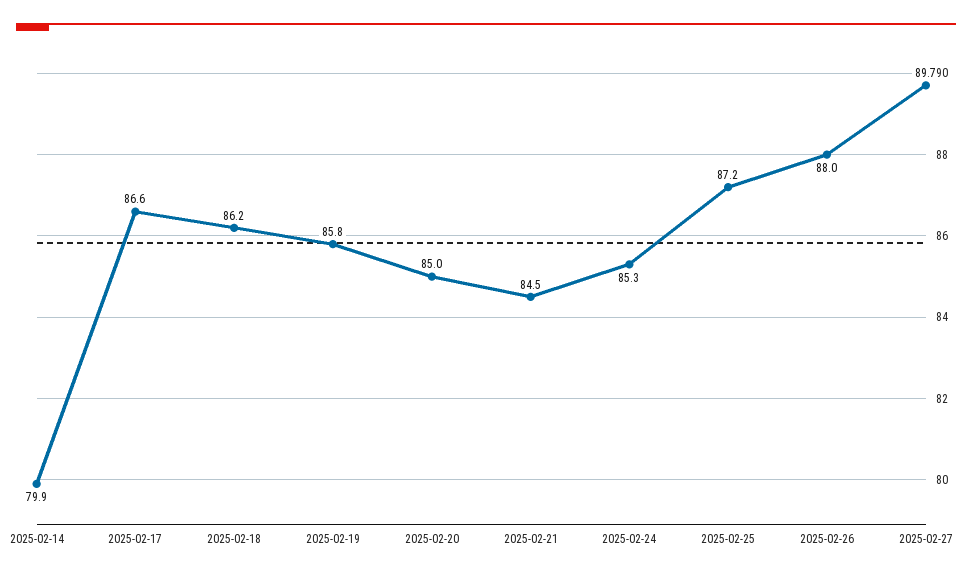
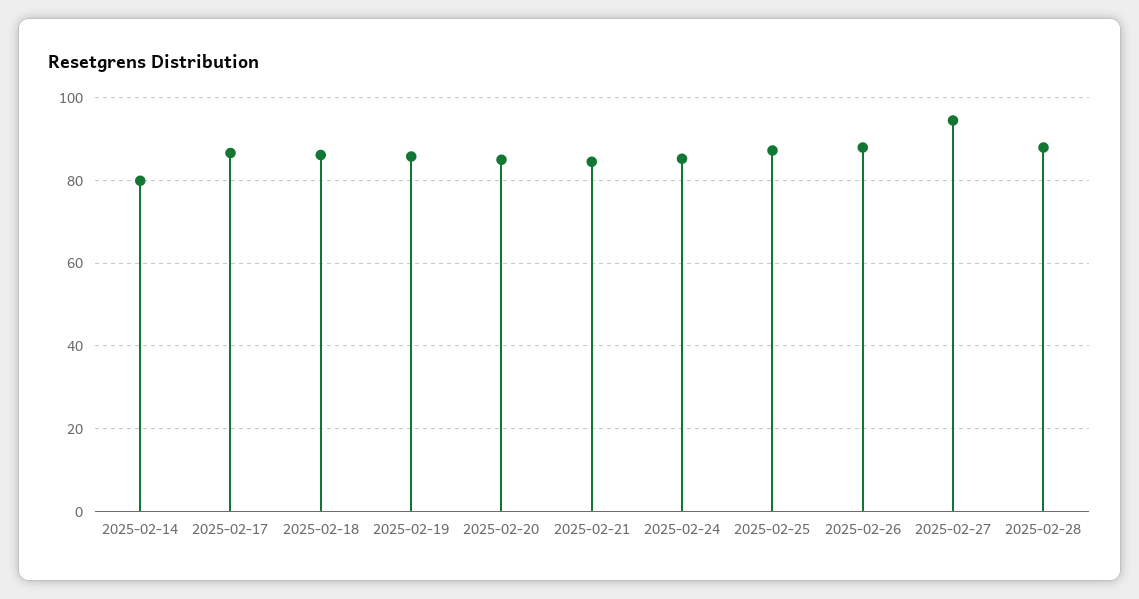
2025-02-27: 89.7 -> 94
2025-02-28: none -> 88

